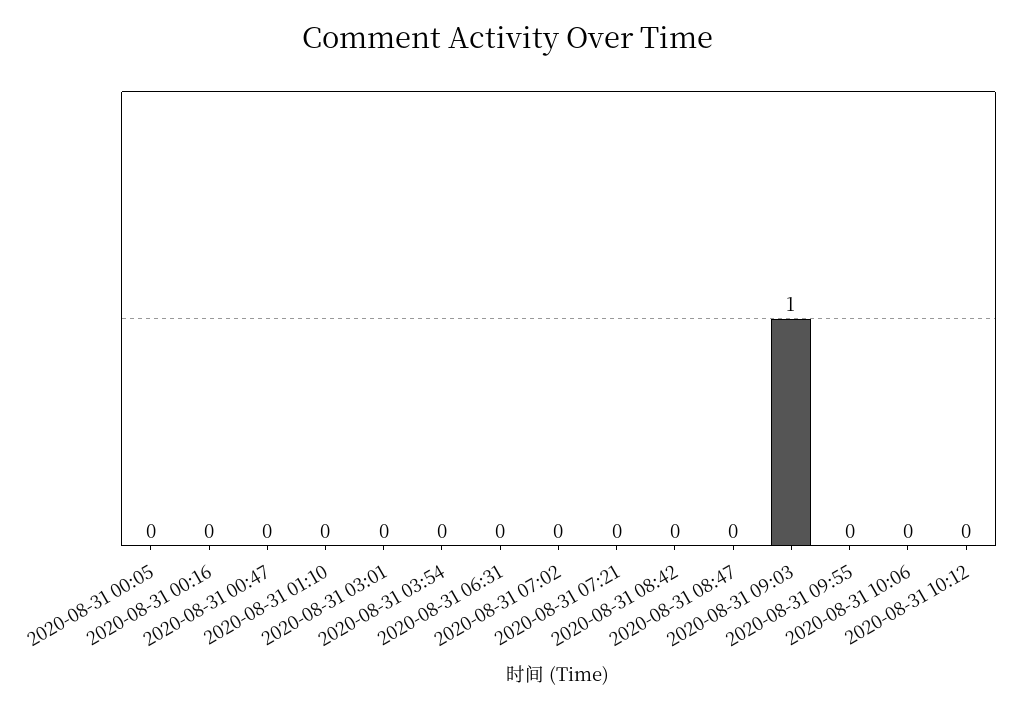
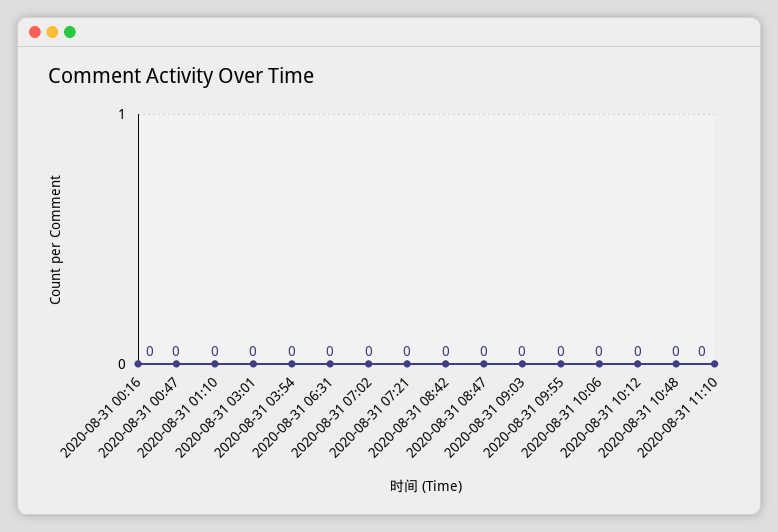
2020-08-31 00:05: 0 -> none
2020-08-31 09:03: 1 -> 0
2020-08-31 10:48: none -> 0
2020-08-31 11:10: none -> 0

